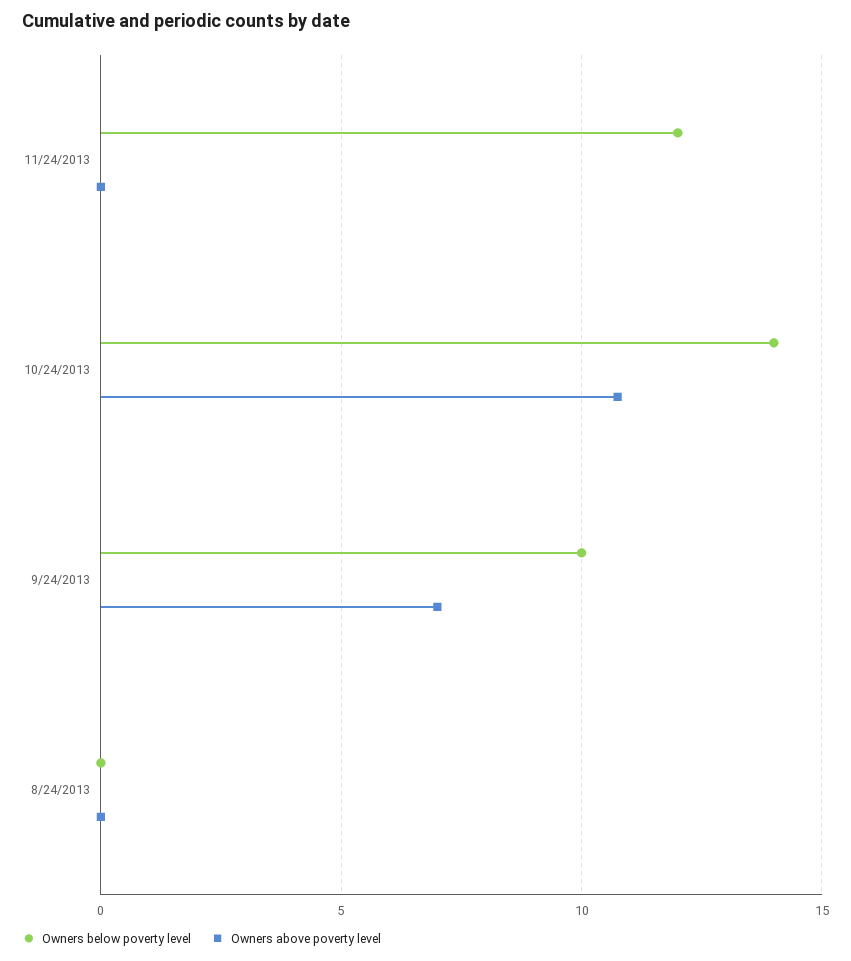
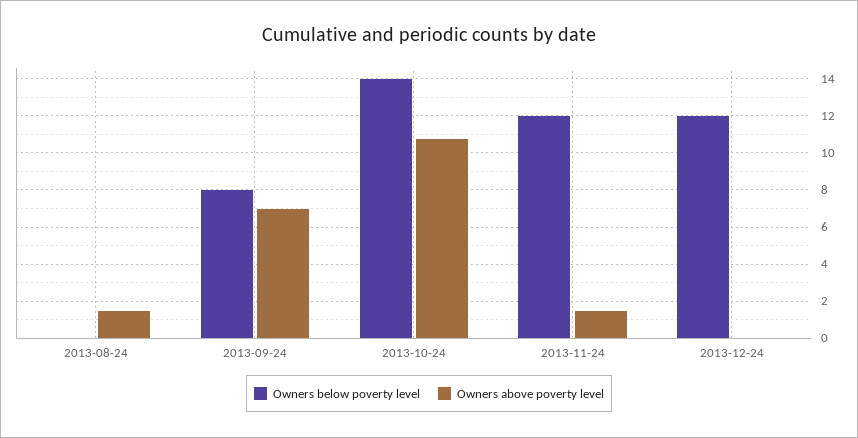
Owners above poverty level, 11/24/2013: 0 -> 1.5
Owners below poverty level, 9/24/2013: 10 -> 8
Owners above poverty level, 8/24/2013: 0 -> 1.5
Owners below poverty level, 2013-12-24: none -> 12
Owners above poverty level, 2013-12-24: none -> 0

